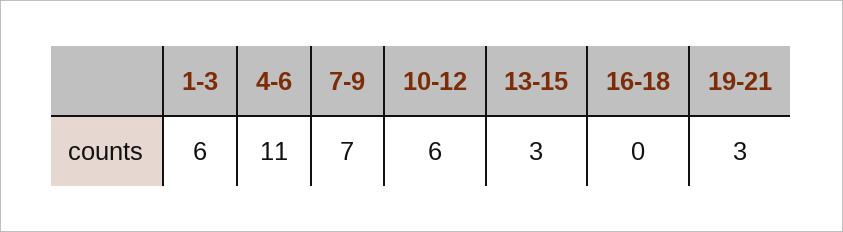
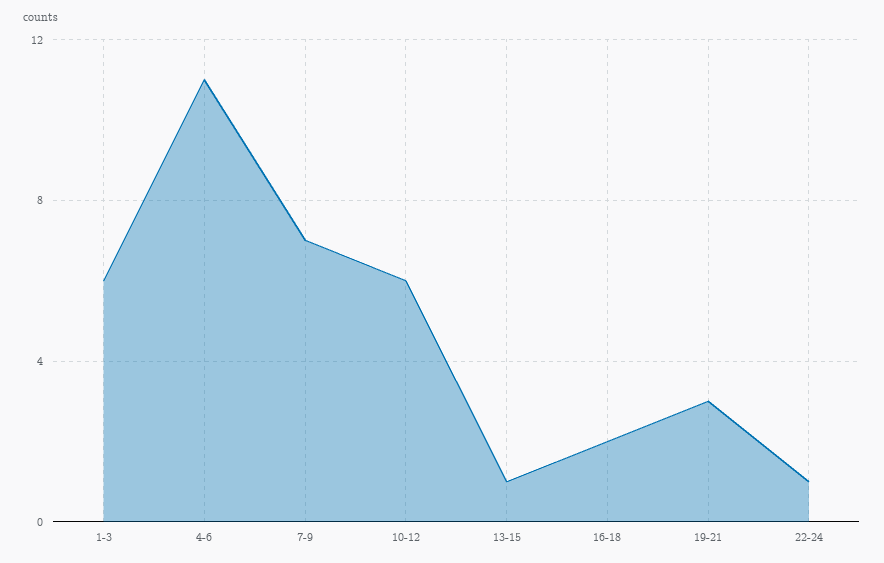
13-15: 3 -> 1
16-18: 0 -> 2
22-24: none -> 1

